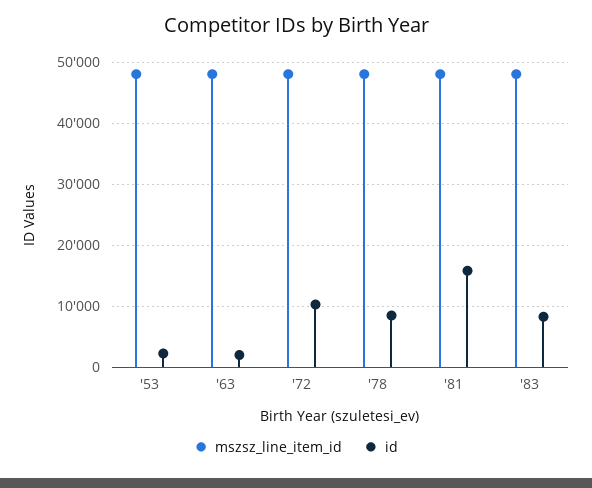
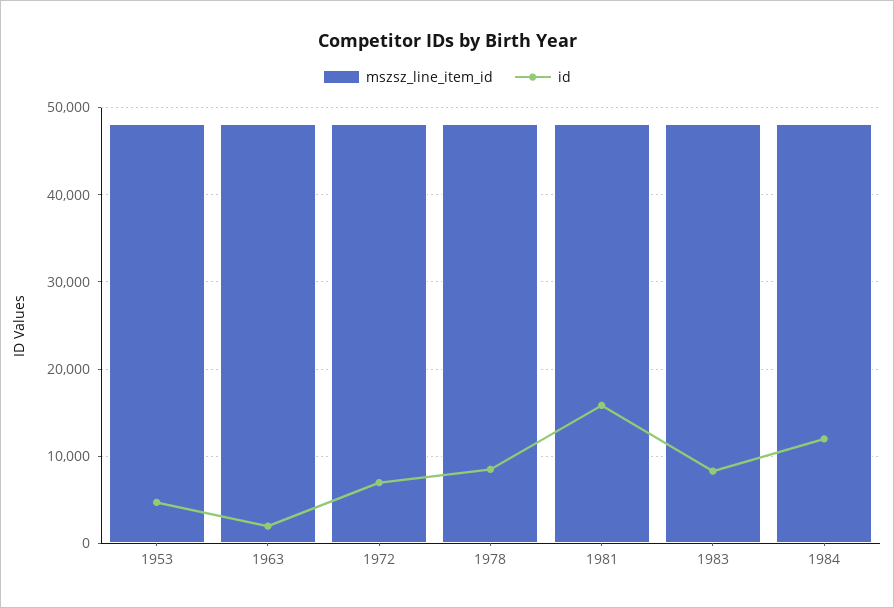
id, '53: 2000 -> 5000
id, '72: 10000 -> 7000
mszsz_line_item_id, 1984: none -> 48000
id, 1984: none -> 12000

